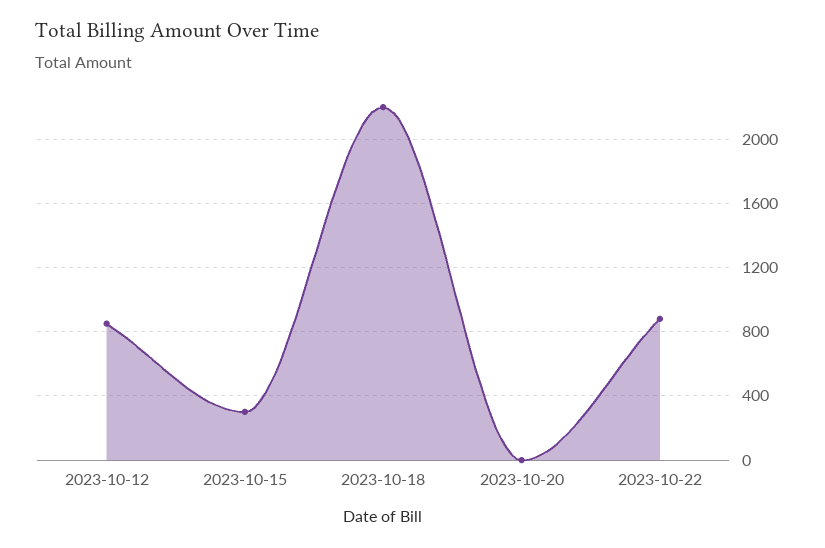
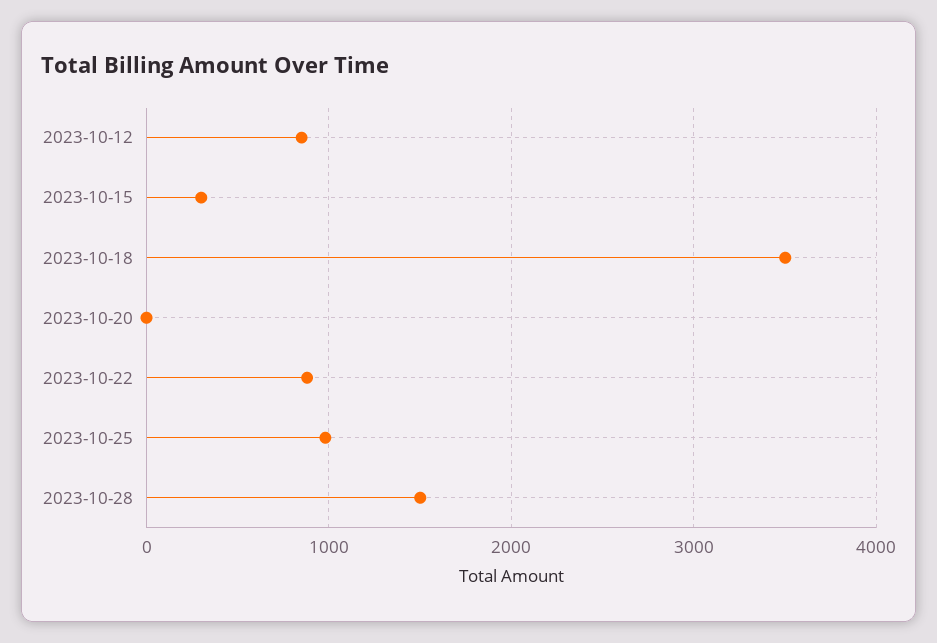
2023-10-18: 2200 -> 3500
2023-10-25: none -> 1000
2023-10-28: none -> 1500

